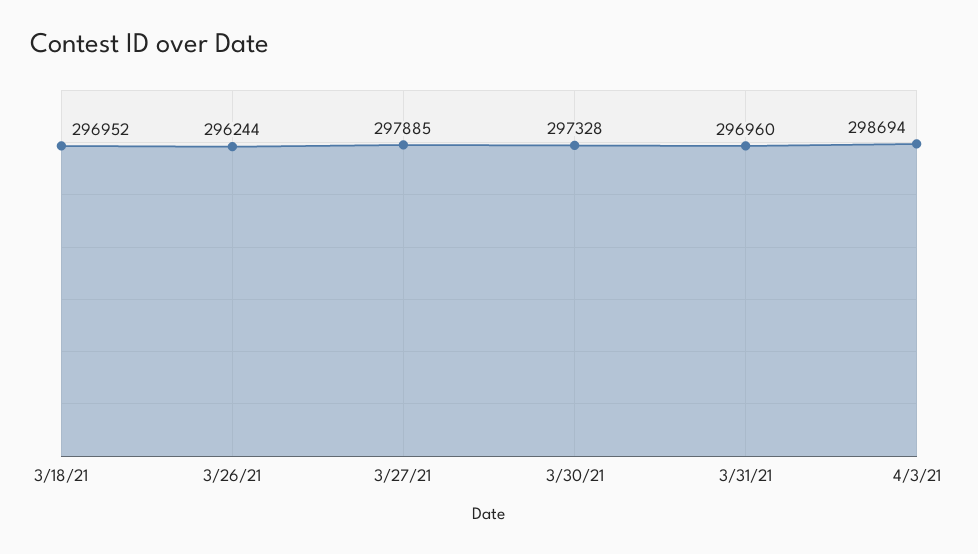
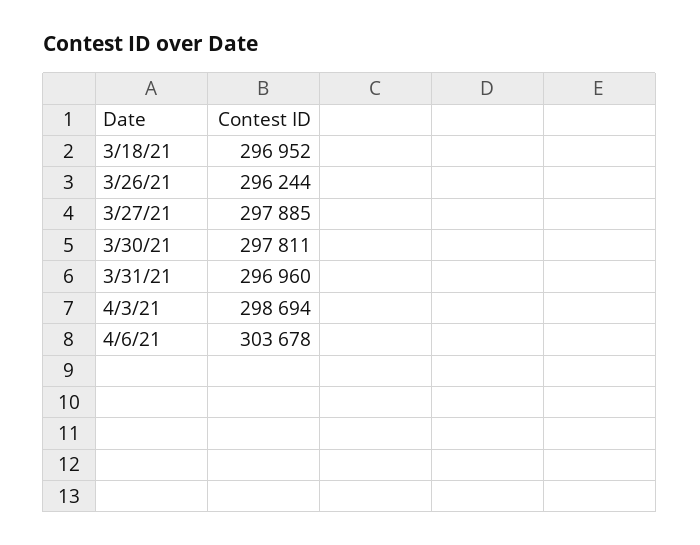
3/30/21: 297328 -> 297811
4/6/21: none -> 303678

